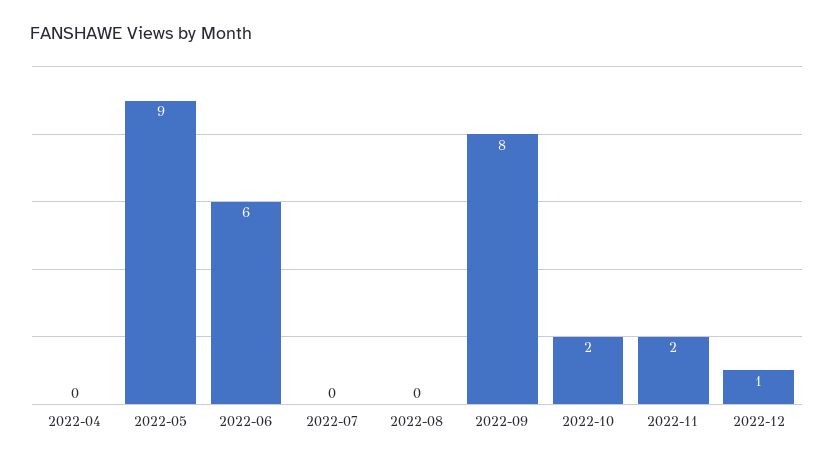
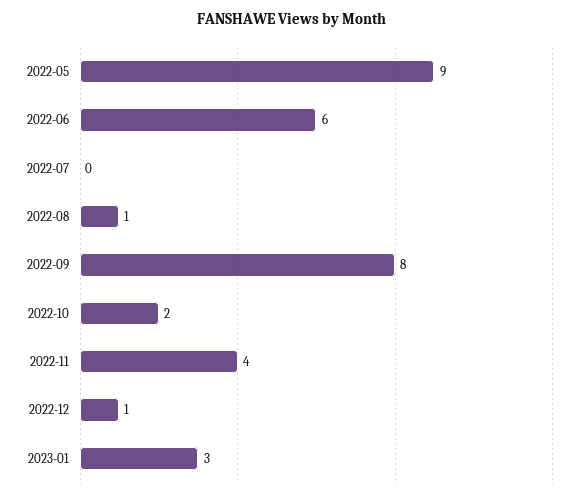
2022-04: 0 -> none
2022-08: 0 -> 1
2022-11: 2 -> 4
2023-01: none -> 3

